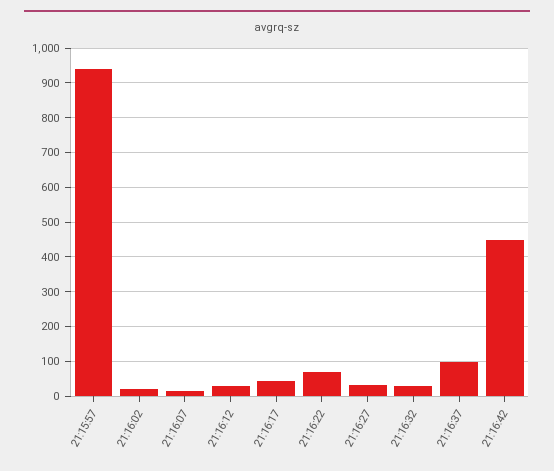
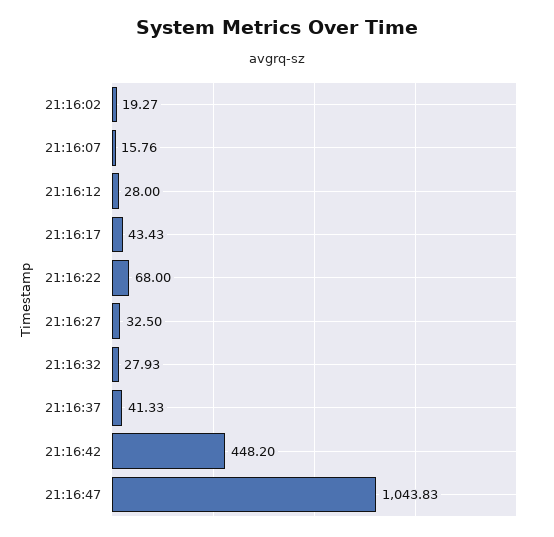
21:15:57: 940 -> none
21:16:37: 100 -> 41.33
21:16:47: none -> 1043.83

